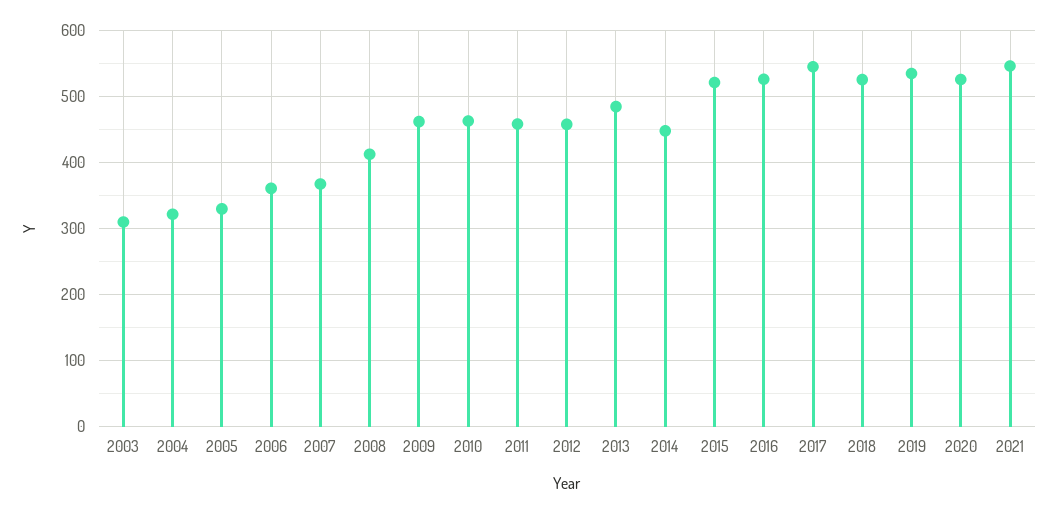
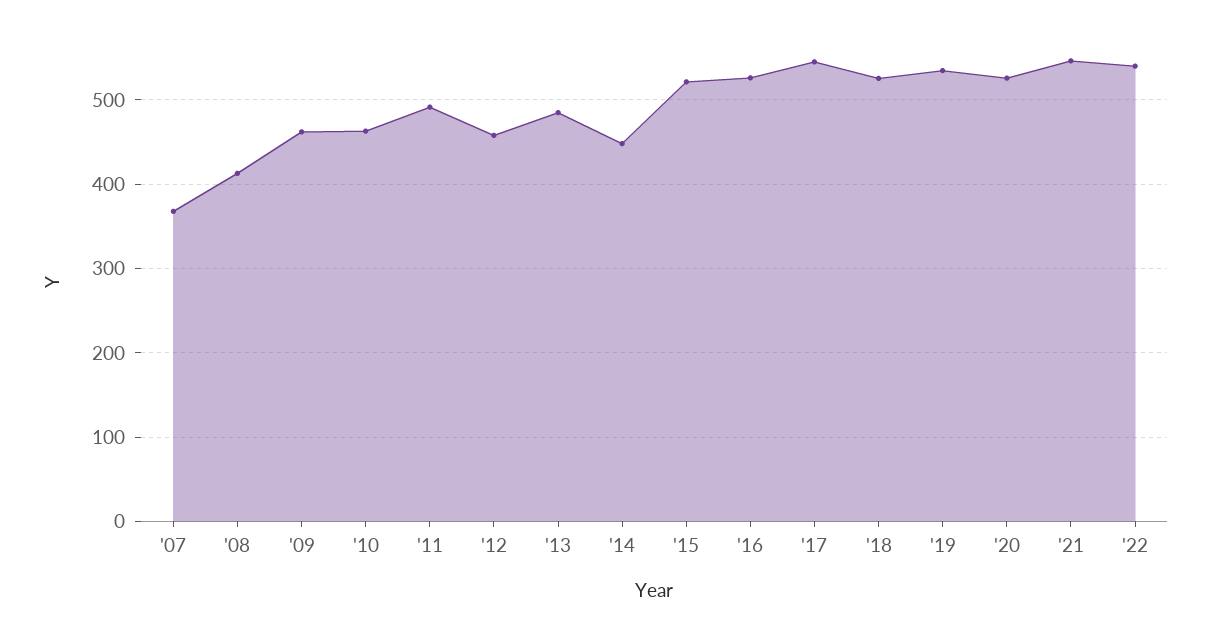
2003: 310 -> none
2004: 320 -> none
2005: 330 -> none
2006: 360 -> none
2011: 460 -> 490
'22: none -> 540

